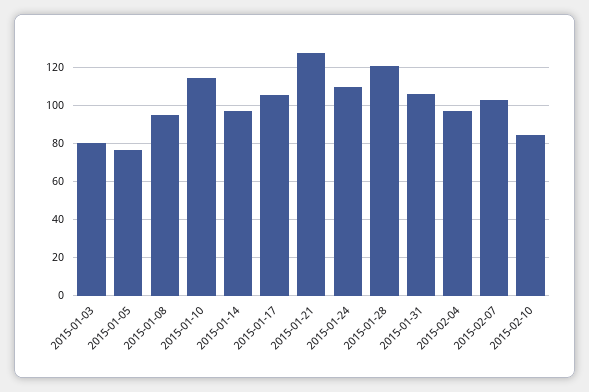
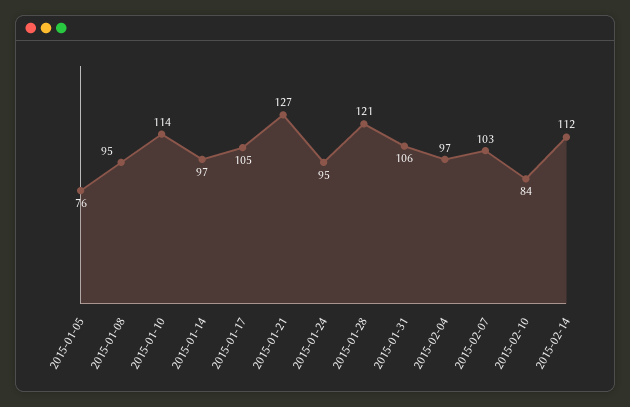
2015-01-03: 80 -> none
2015-01-24: 110 -> 95
2015-02-14: none -> 112

